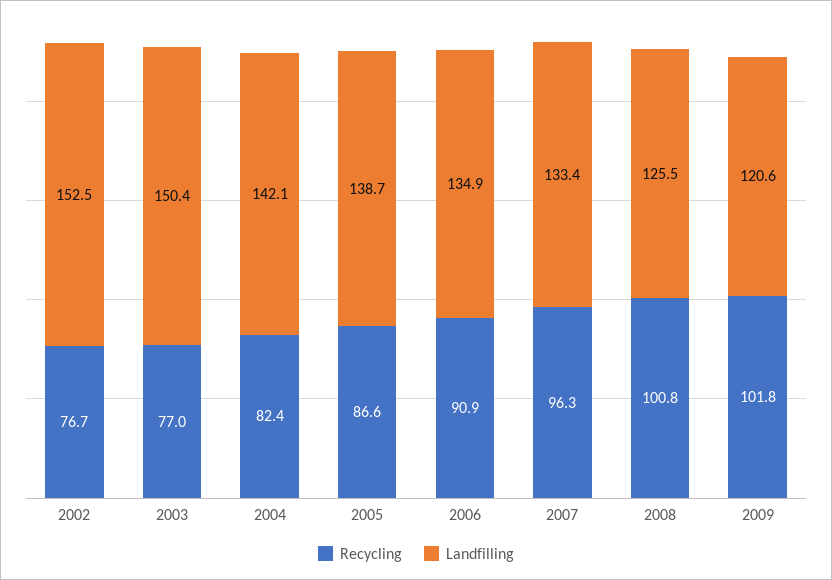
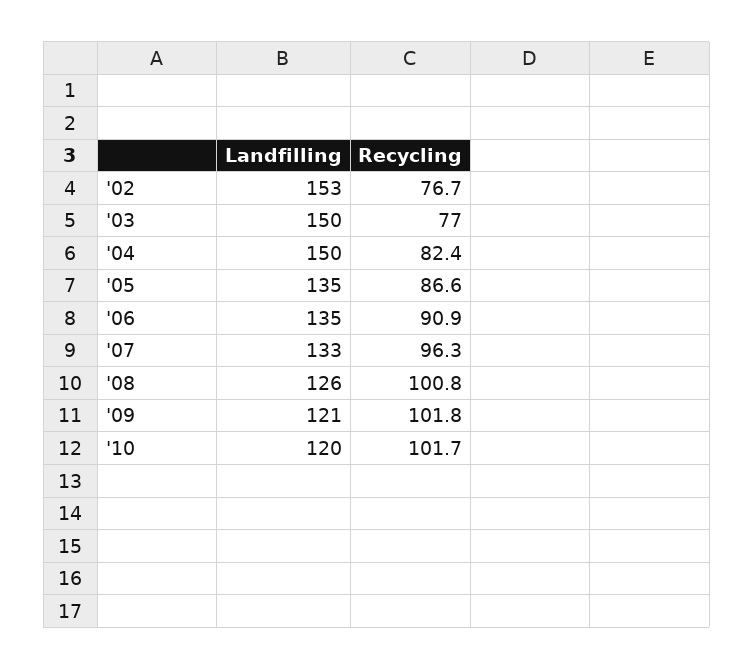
Landfilling, 2004: 142.1 -> 150
Landfilling, 2005: 138.7 -> 135
Landfilling, '10: none -> 120
Recycling, '10: none -> 101.7

